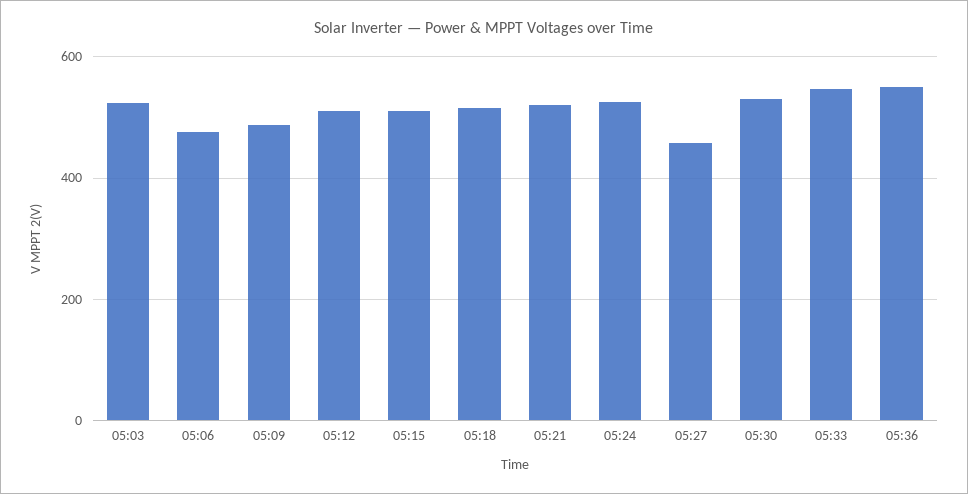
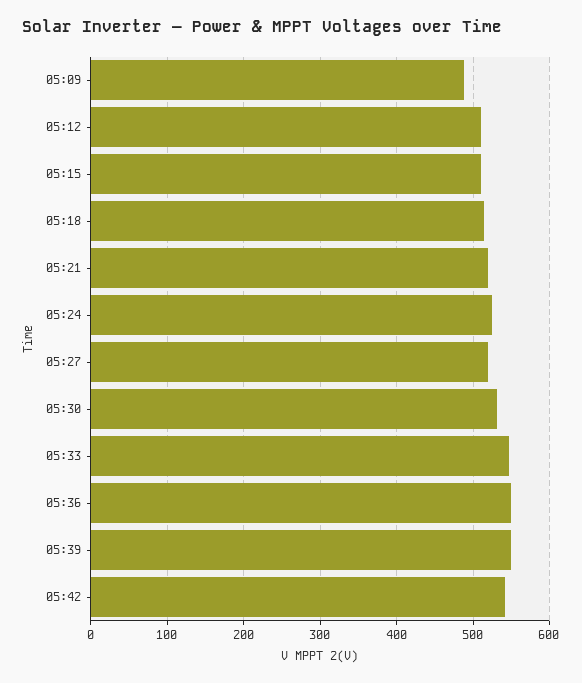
05:03: 520 -> none
05:06: 480 -> none
05:27: 460 -> 520
05:39: none -> 550
05:42: none -> 540

